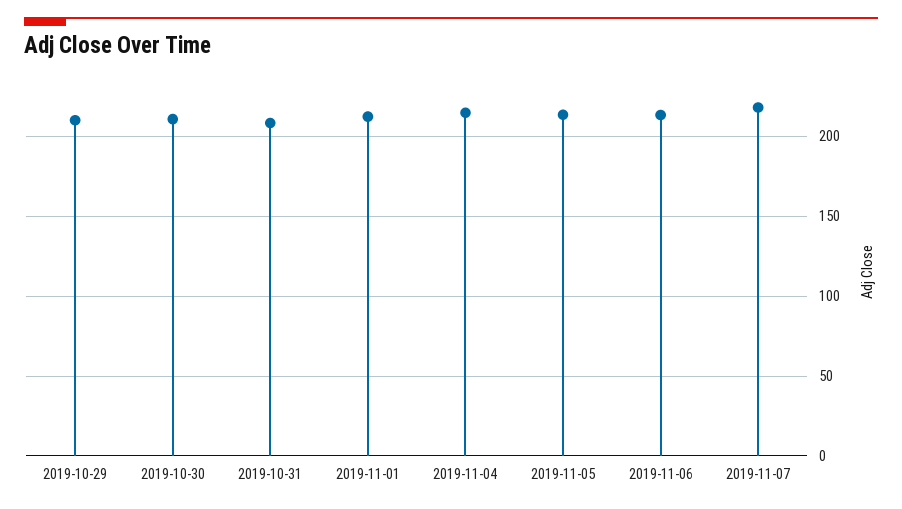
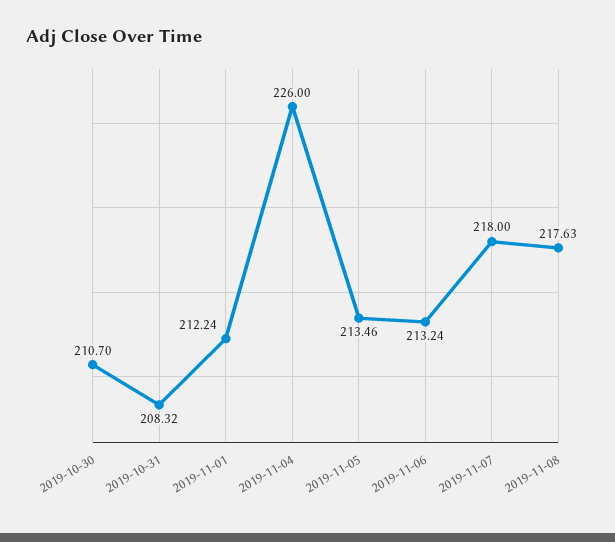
2019-10-29: 210 -> none
2019-11-04: 215 -> 226
2019-11-08: none -> 217.63

